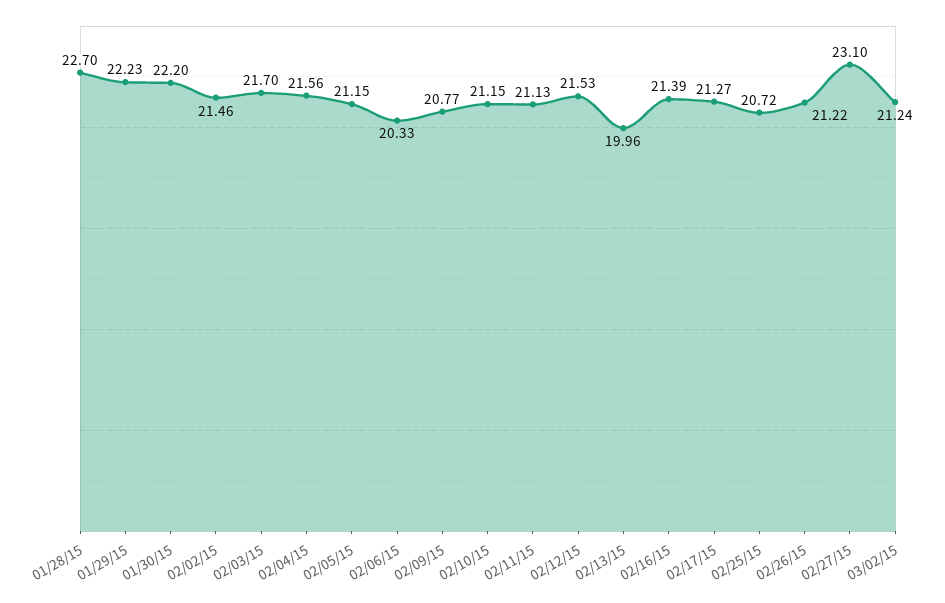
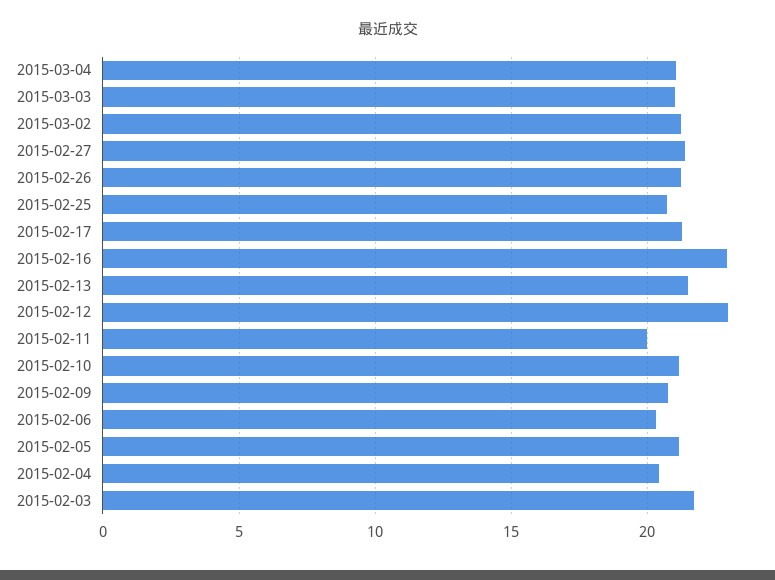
01/28/15: 22.7 -> none
01/29/15: 22.23 -> none
01/30/15: 22.2 -> none
02/02/15: 21.46 -> none
02/04/15: 21.56 -> 20.5
02/11/15: 21.13 -> 20
02/12/15: 21.53 -> 23
02/13/15: 19.96 -> 21.5
02/16/15: 21.39 -> 23
02/27/15: 23.1 -> 21.5
2015-03-04: none -> 21
2015-03-03: none -> 21

